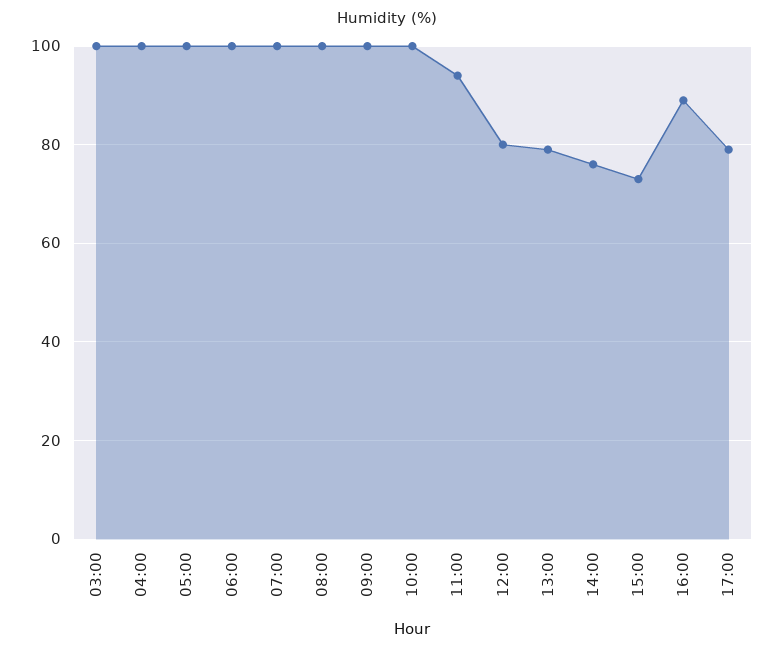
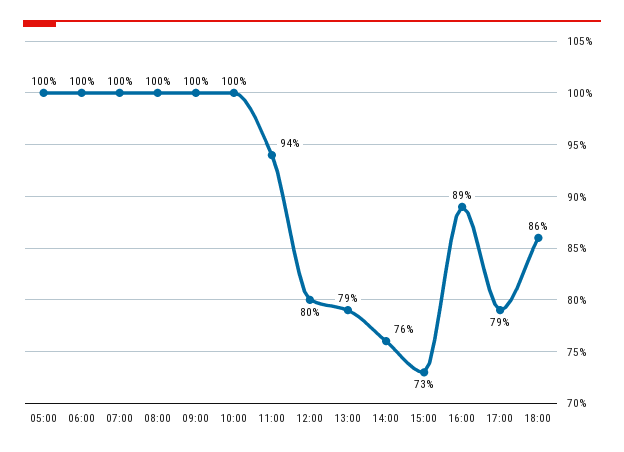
03:00: 100 -> none
04:00: 100 -> none
18:00: none -> 86

